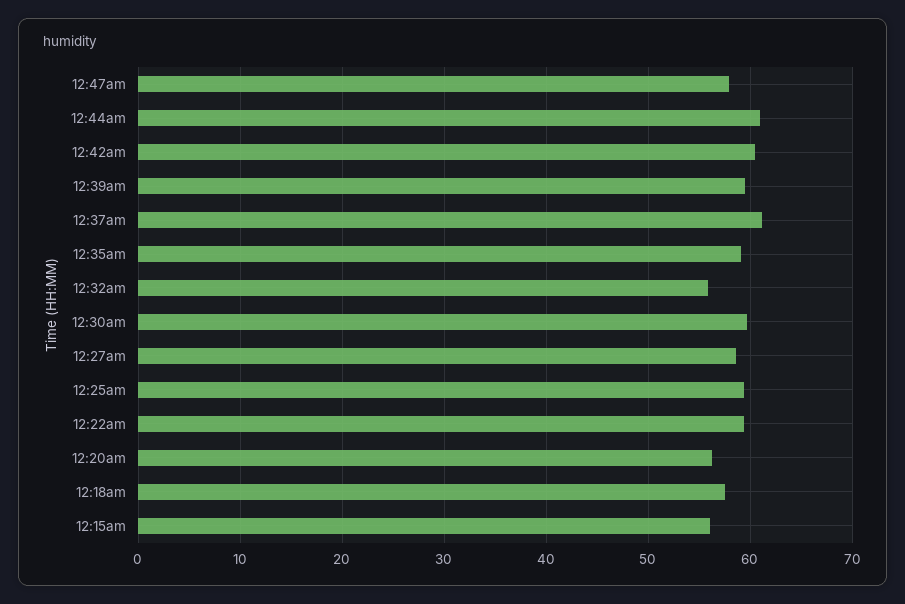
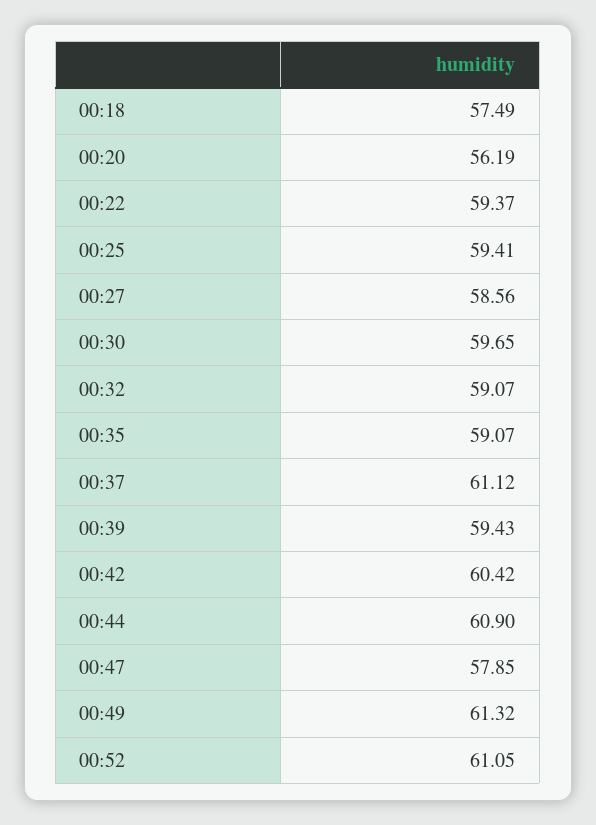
12:32am: 56 -> 59.07
12:15am: 56 -> none
00:49: none -> 61.32
00:52: none -> 61.05

